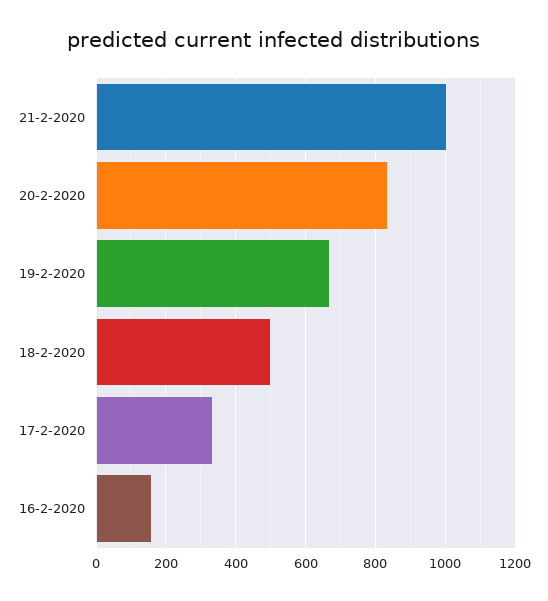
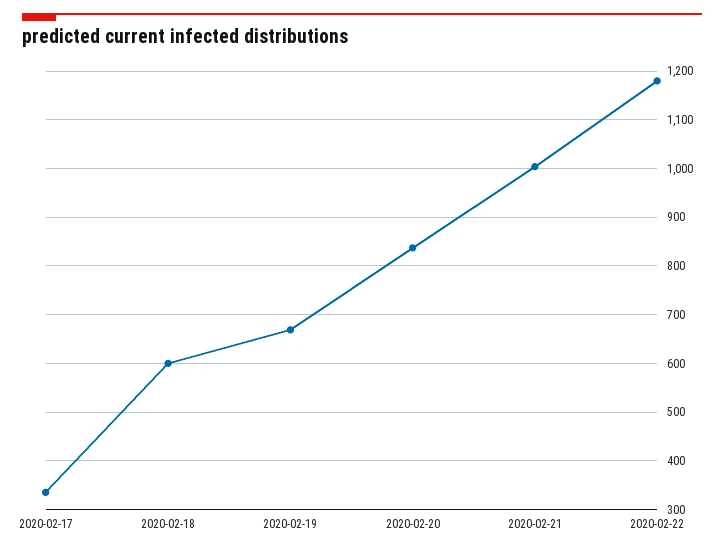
18-2-2020: 500 -> 600
16-2-2020: 160 -> none
2020-02-22: none -> 1180

